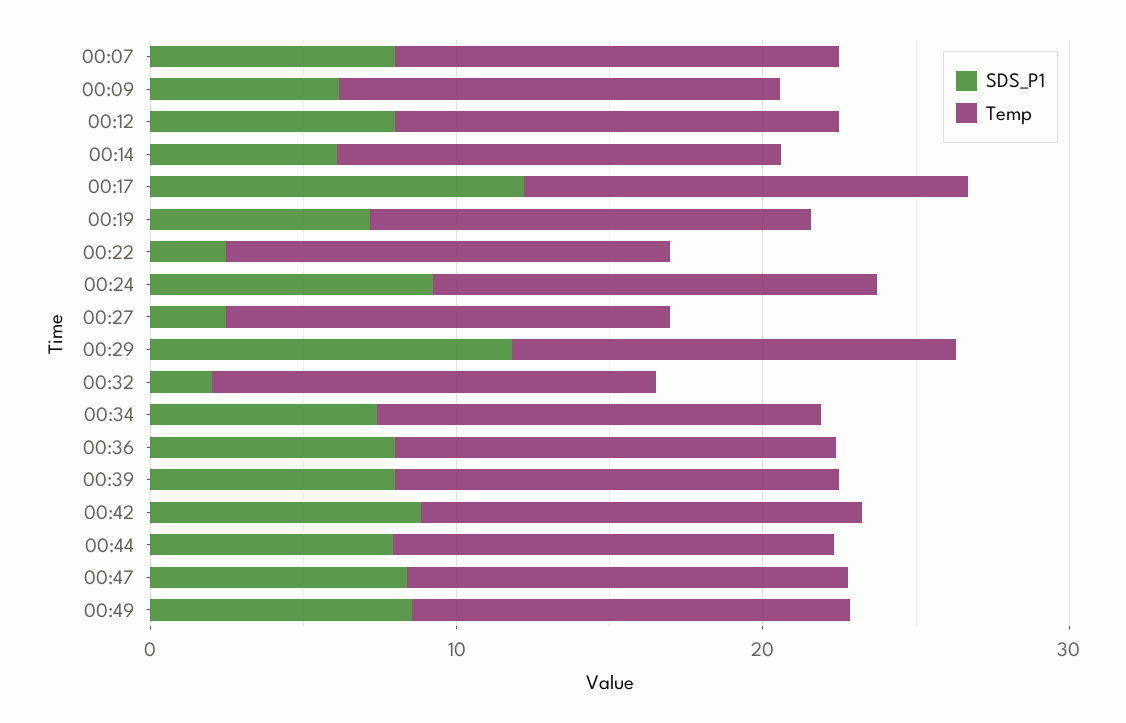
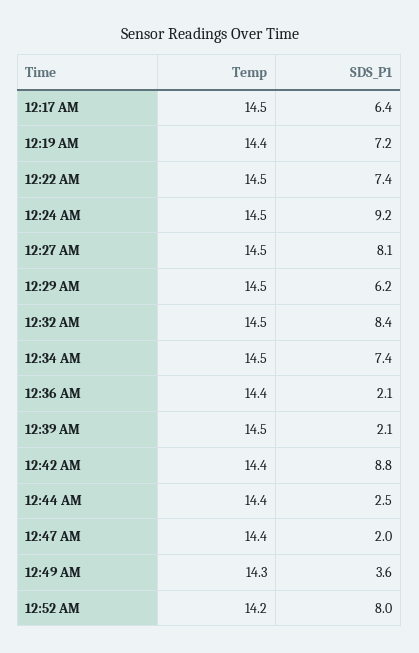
SDS_P1, 00:07: 8 -> none
Temp, 00:07: 14 -> none
SDS_P1, 00:09: 6 -> none
Temp, 00:09: 14 -> none
SDS_P1, 00:12: 8 -> none
Temp, 00:12: 14 -> none
SDS_P1, 00:14: 6 -> none
Temp, 00:14: 14 -> none
SDS_P1, 00:17: 12 -> 6.4
SDS_P1, 00:22: 2 -> 7.4
SDS_P1, 00:27: 2 -> 8.1
SDS_P1, 00:29: 12 -> 6.2
SDS_P1, 00:32: 2 -> 8.4
SDS_P1, 00:36: 8 -> 2.1
SDS_P1, 00:39: 8 -> 2.1
SDS_P1, 00:44: 8 -> 2.5
SDS_P1, 00:47: 8 -> 2
SDS_P1, 00:49: 8 -> 3.6
Temp, 12:52 AM: none -> 14.2
SDS_P1, 12:52 AM: none -> 8

